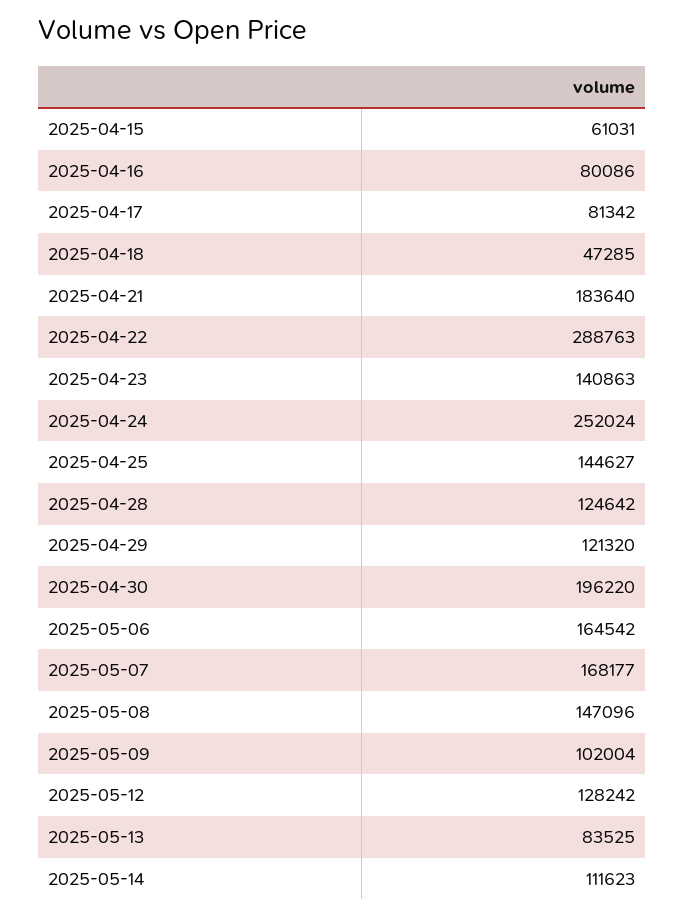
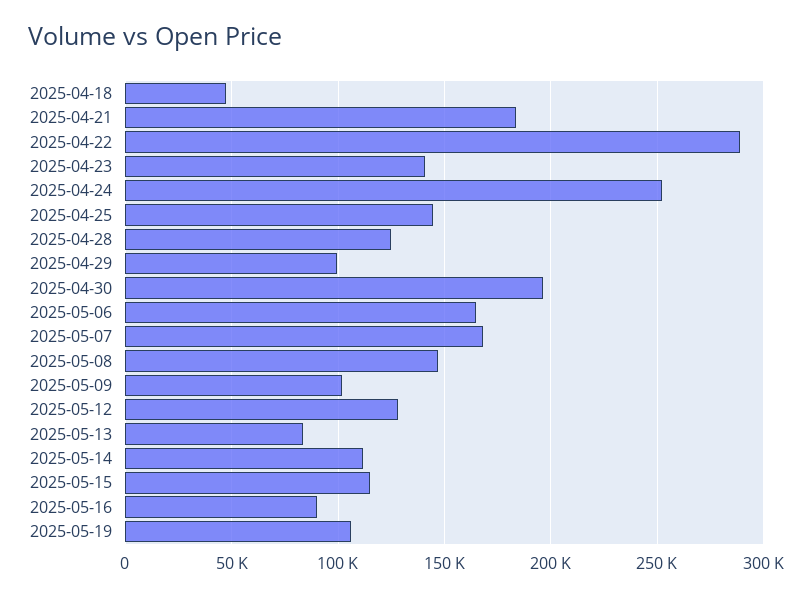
2025-04-15: 61031 -> none
2025-04-16: 80086 -> none
2025-04-17: 81342 -> none
2025-04-29: 121320 -> 100000
2025-05-15: none -> 115000
2025-05-16: none -> 90000
2025-05-19: none -> 105000

